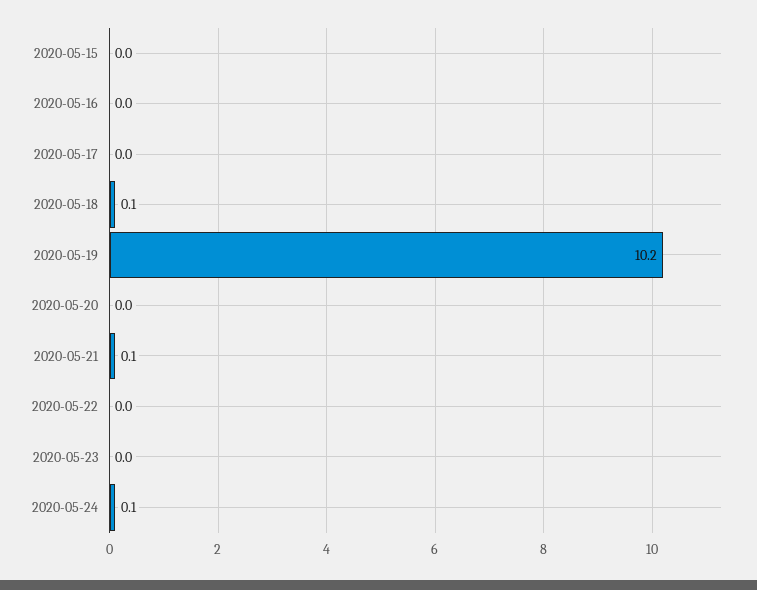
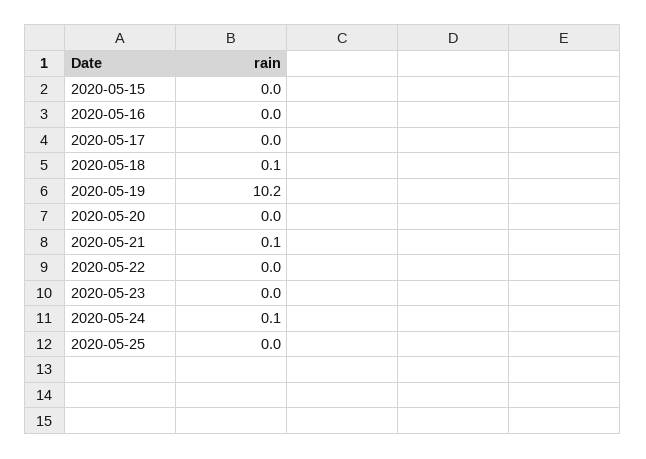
2020-05-25: none -> 0

